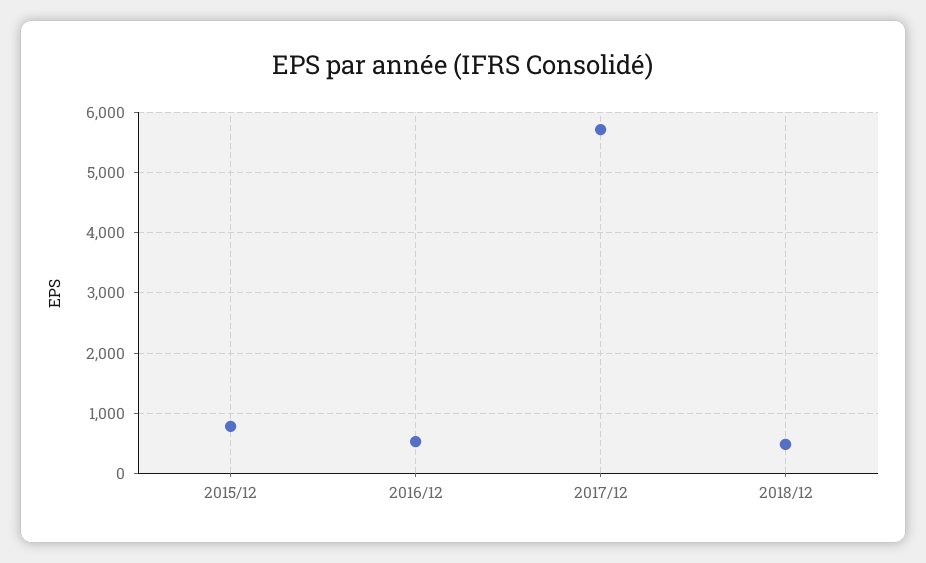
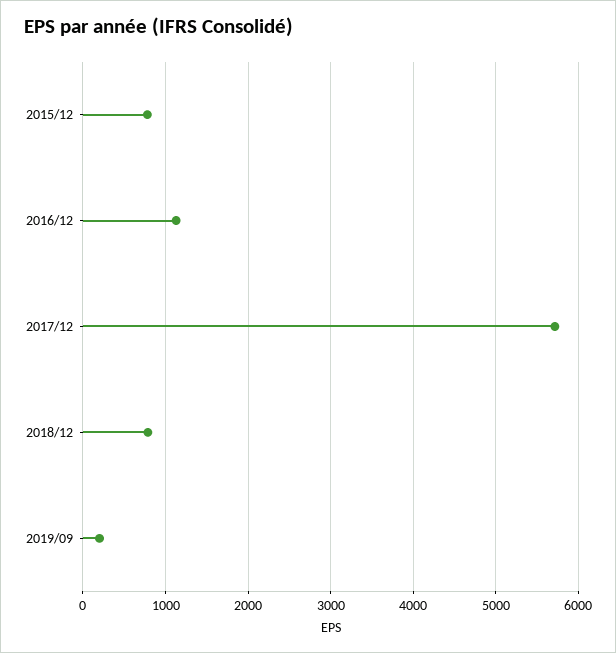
2016/12: 500 -> 1100
2018/12: 500 -> 800
2019/09: none -> 200

